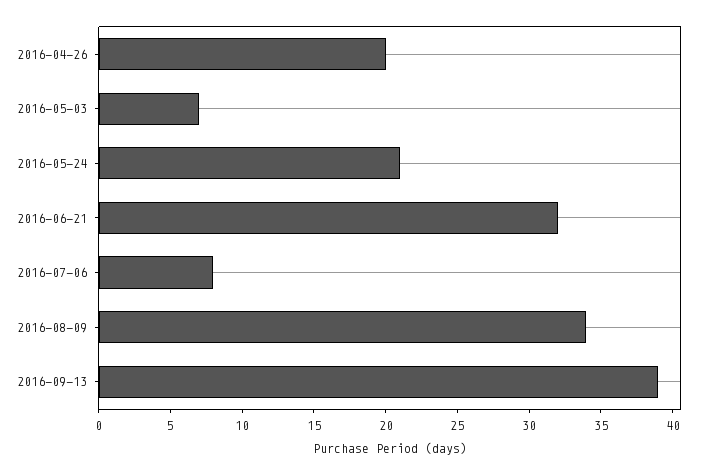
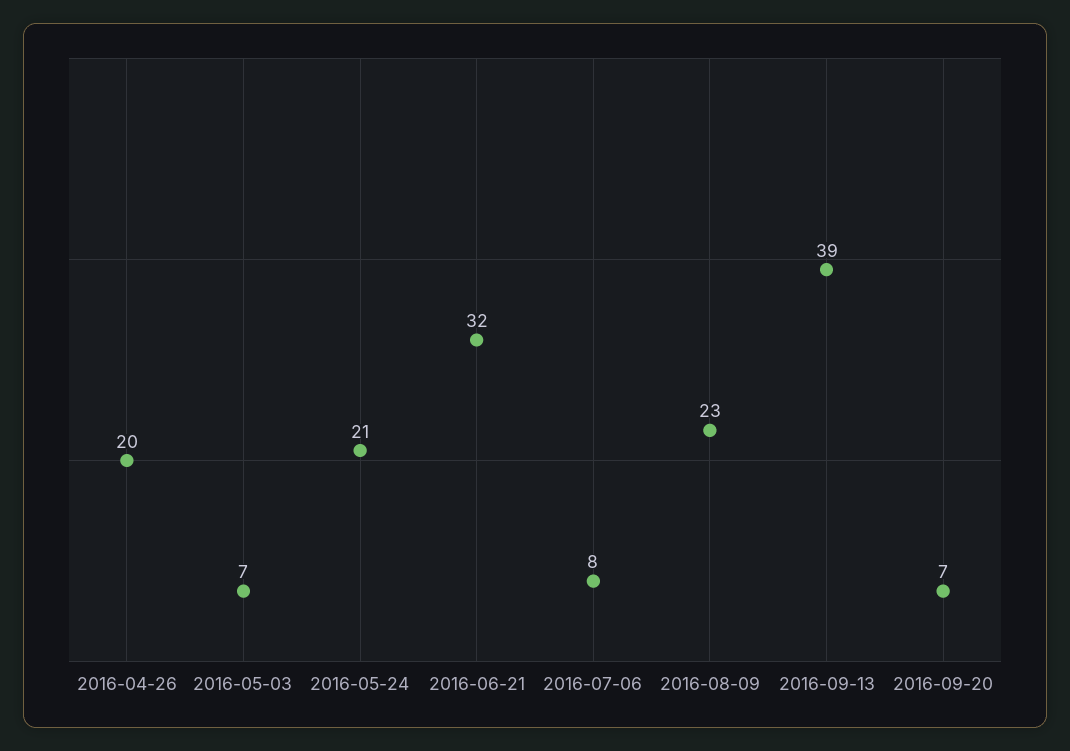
2016-08-09: 34 -> 23
2016-09-20: none -> 7

